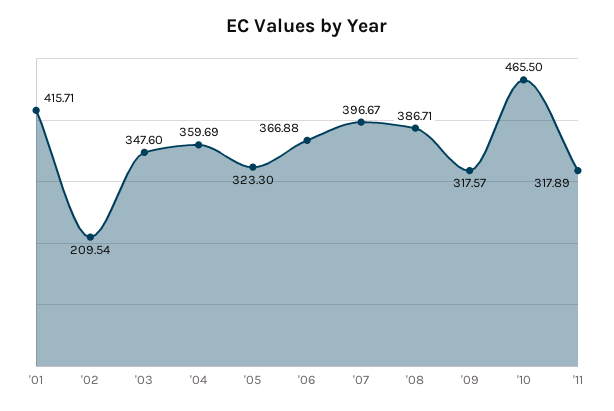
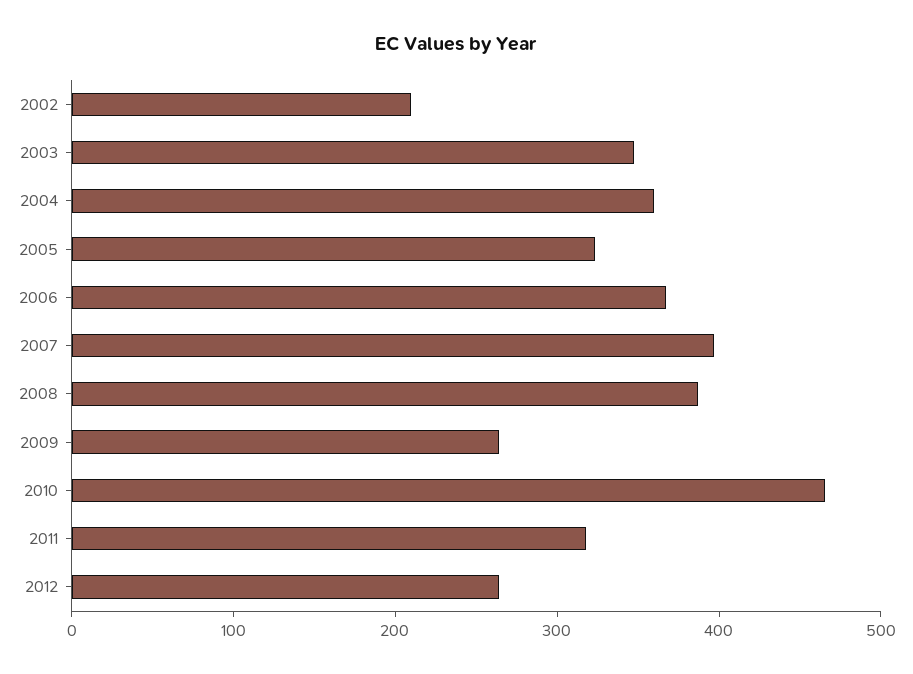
'01: 415.71 -> none
'09: 317.57 -> 260
2012: none -> 260

